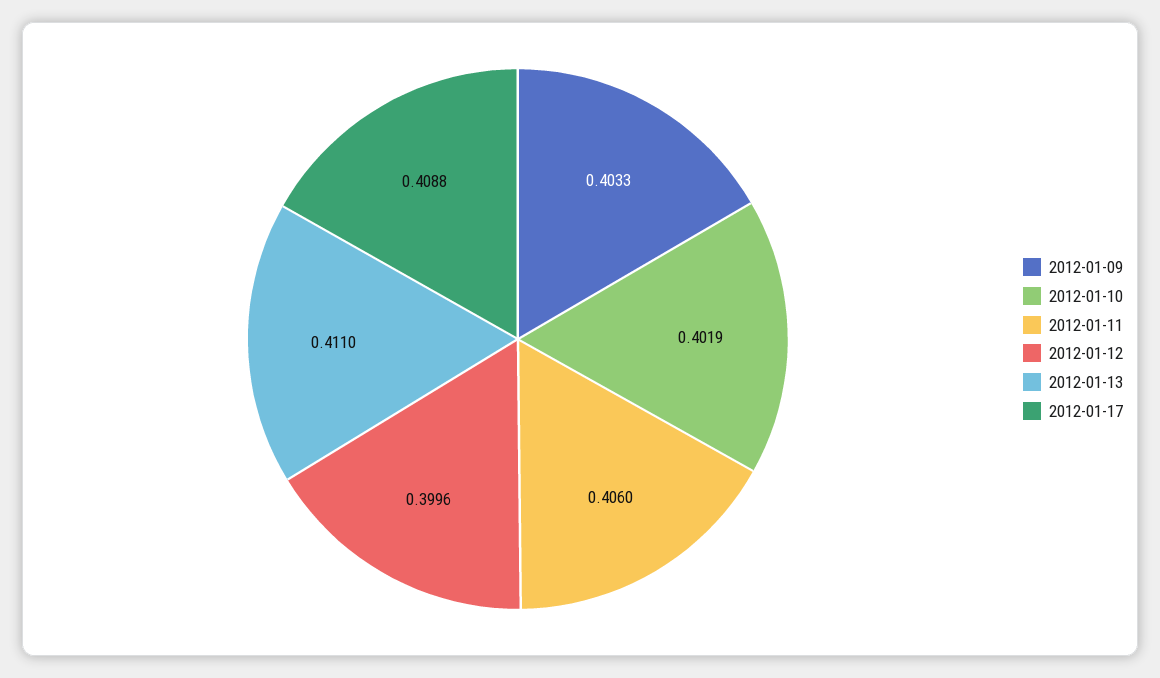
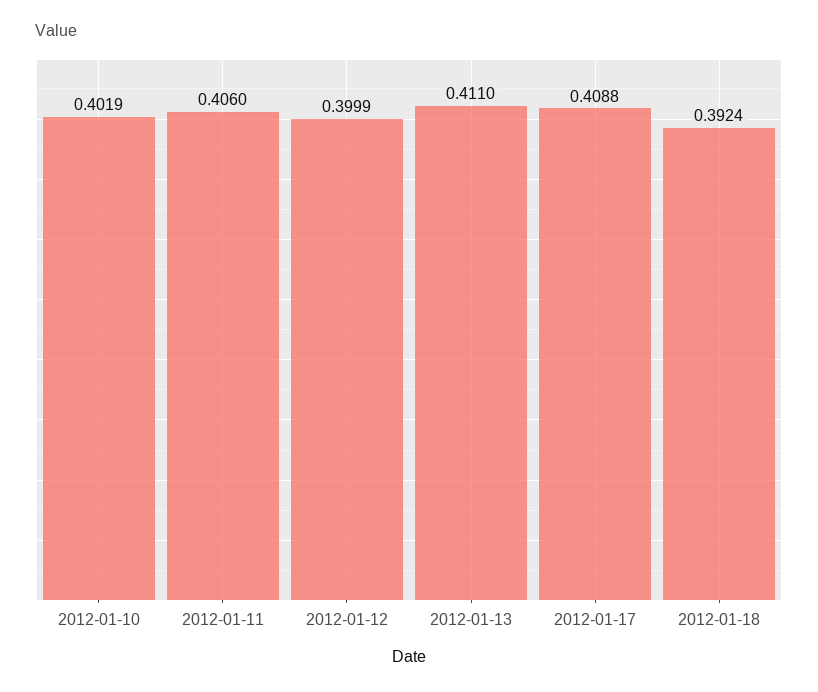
2012-01-09: 0.4033 -> none
2012-01-12: 0.3996 -> 0.3999
2012-01-18: none -> 0.3924

